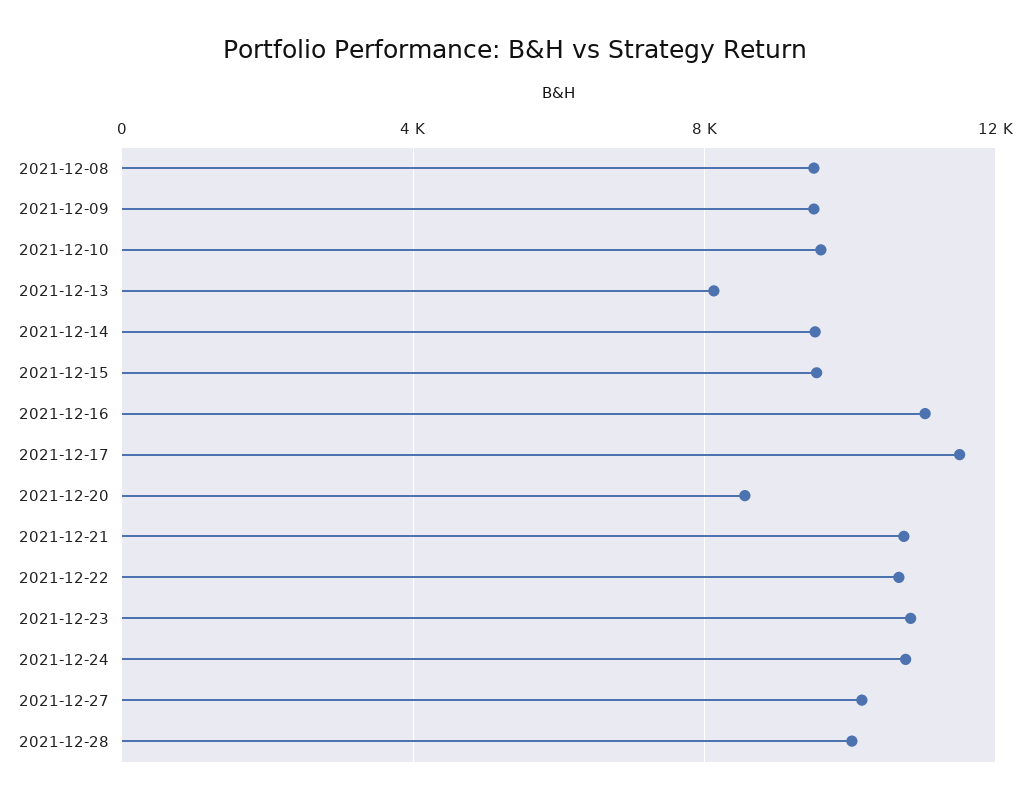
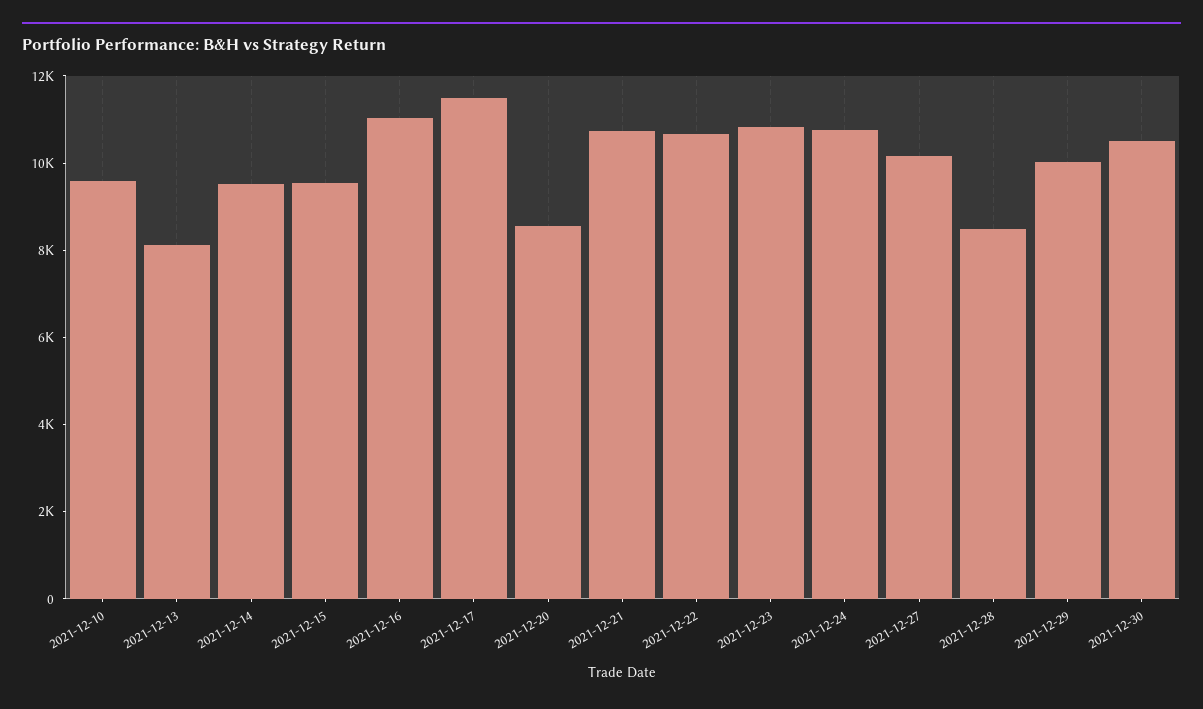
2021-12-08: 9500 -> none
2021-12-09: 9500 -> none
2021-12-28: 10000 -> 8500
2021-12-29: none -> 10000
2021-12-30: none -> 10500

